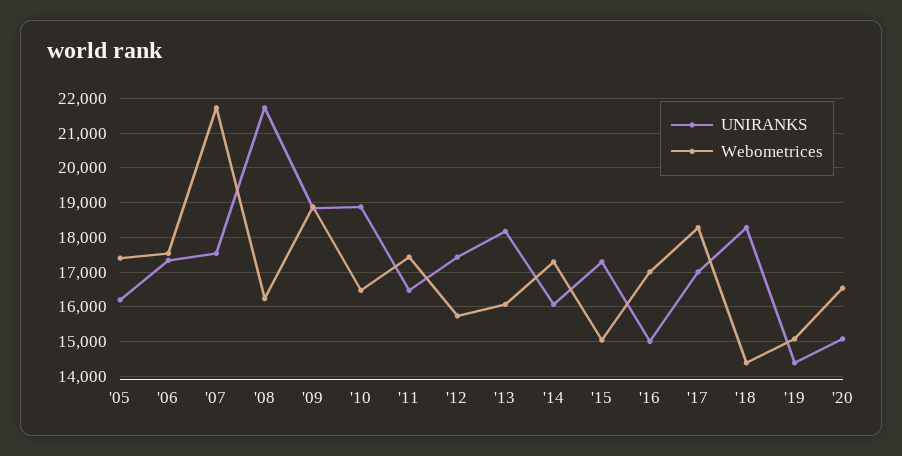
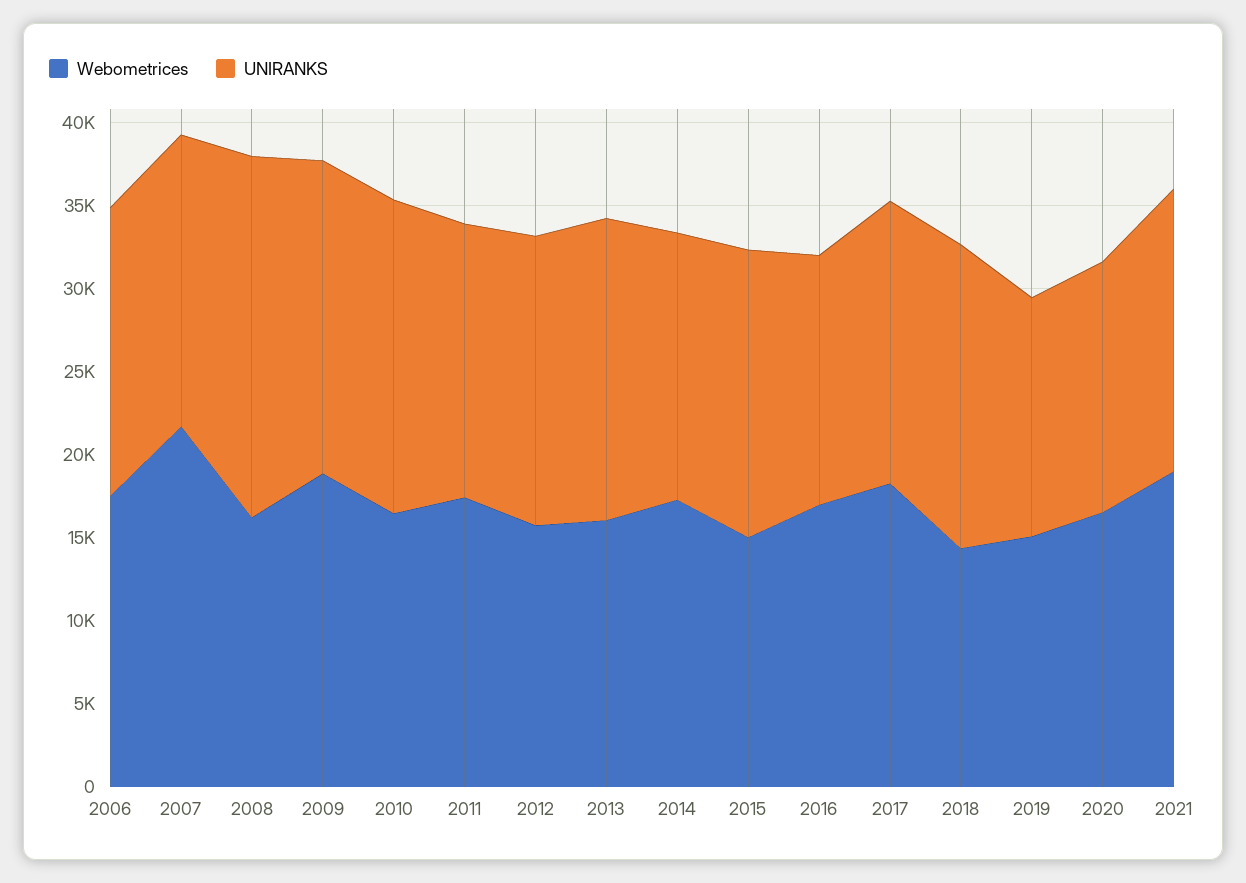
UNIRANKS, '05: 16200 -> none
Webometrices, '05: 17400 -> none
Webometrices, 2021: none -> 19000
UNIRANKS, 2021: none -> 17000

